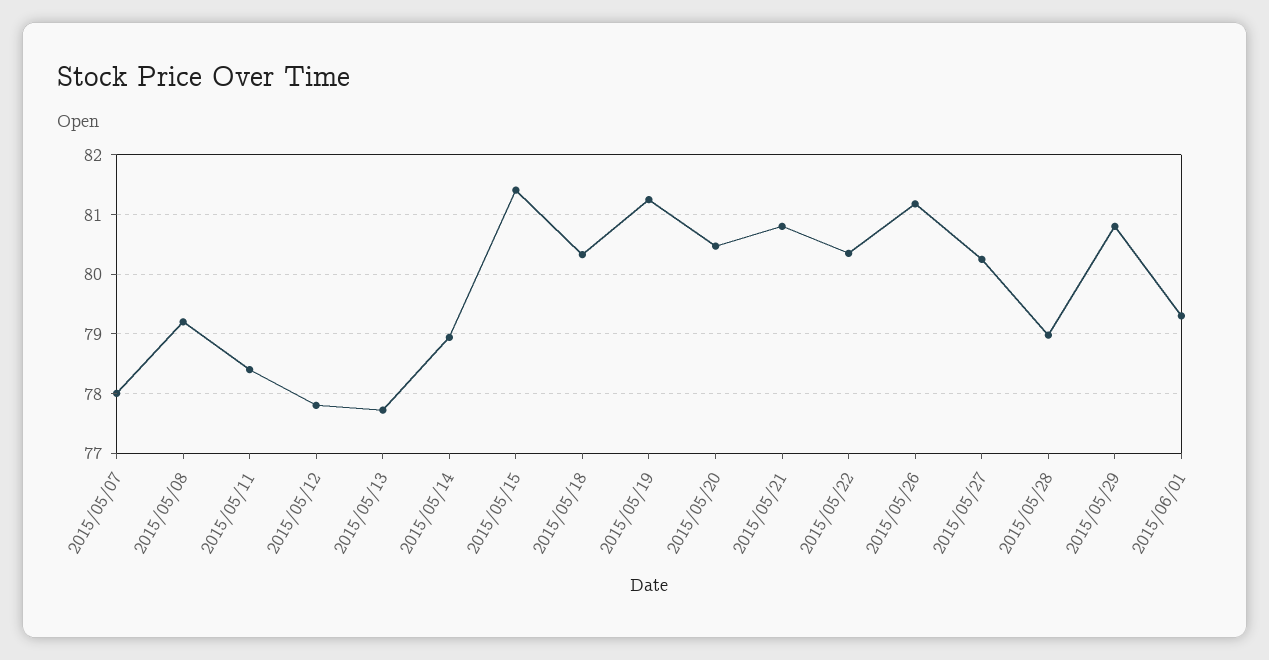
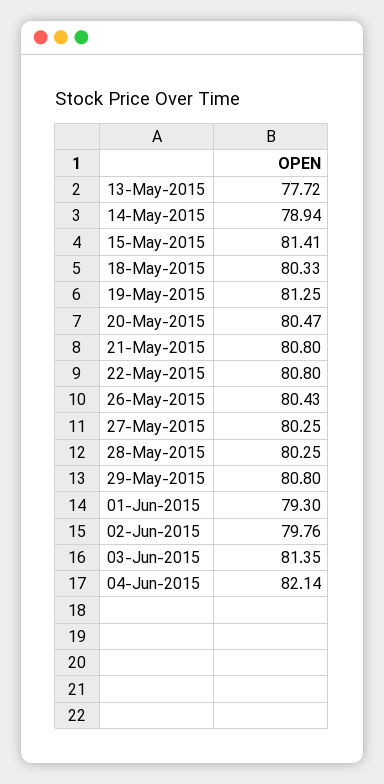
2015/05/07: 78 -> none
2015/05/08: 79.2 -> none
2015/05/11: 78.4 -> none
2015/05/12: 77.8 -> none
2015/05/22: 80.4 -> 80.8
2015/05/26: 81.2 -> 80.43
2015/05/28: 79 -> 80.25
02-Jun-2015: none -> 79.76
03-Jun-2015: none -> 81.35
04-Jun-2015: none -> 82.14

